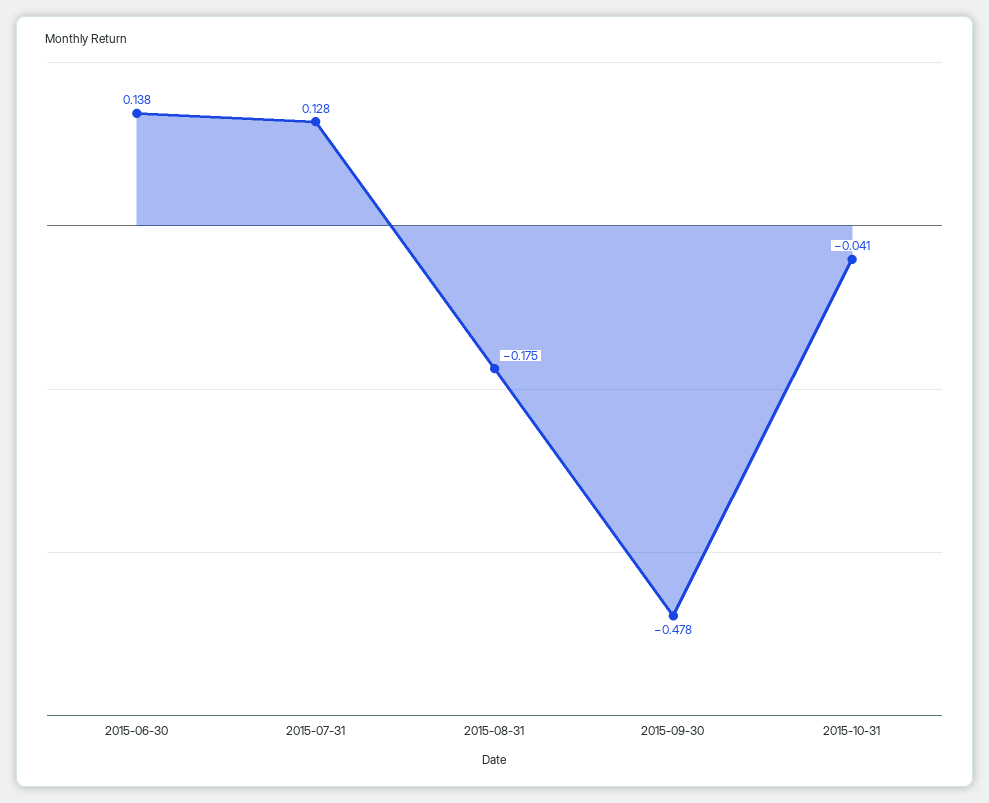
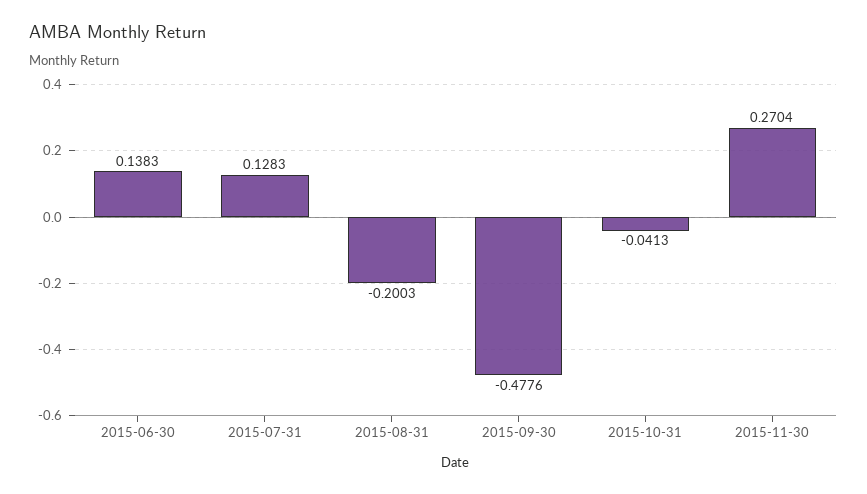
2015-08-31: -0.175 -> -0.2003
2015-11-30: none -> 0.2704

